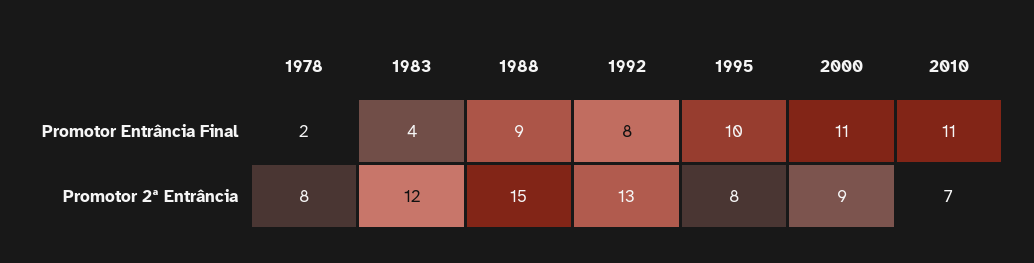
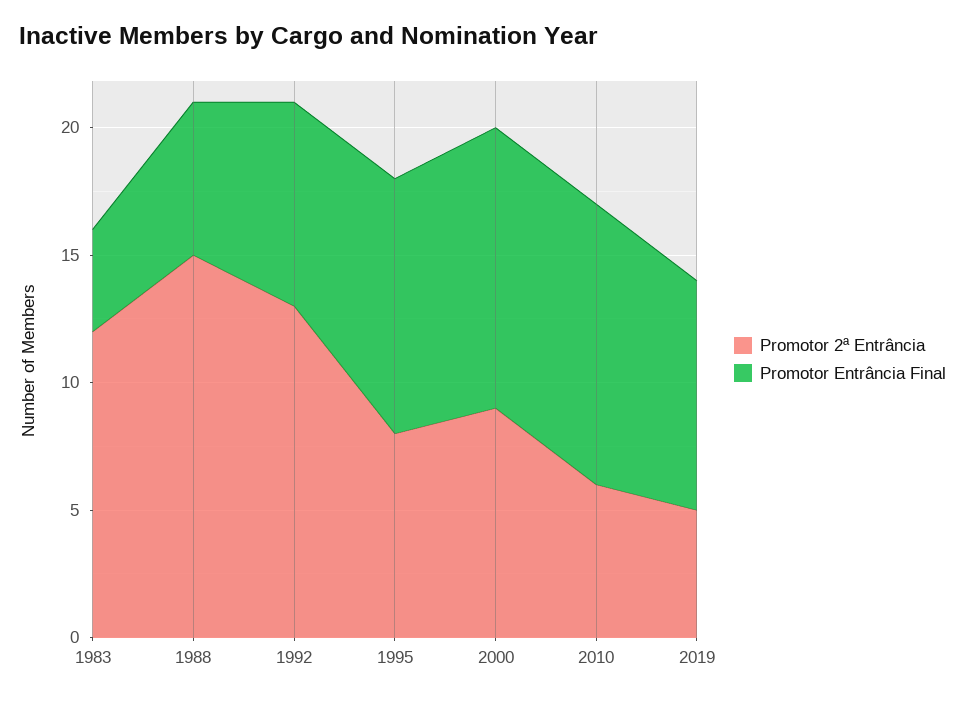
Promotor Entrância Final, 1978: 2 -> none
Promotor Entrância Final, 1988: 9 -> 6
Promotor 2ª Entrância, 1978: 8 -> none
Promotor 2ª Entrância, 2010: 7 -> 6
Promotor 2ª Entrância, 2019: none -> 5
Promotor Entrância Final, 2019: none -> 9

